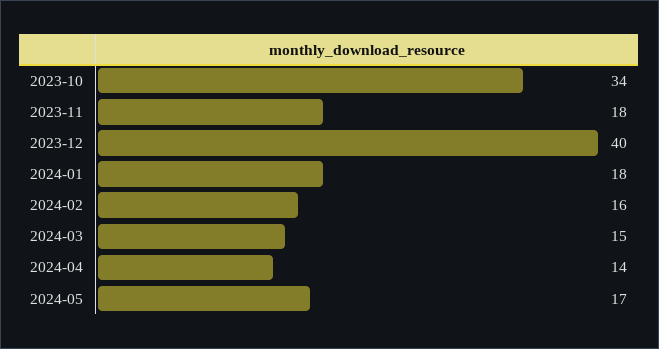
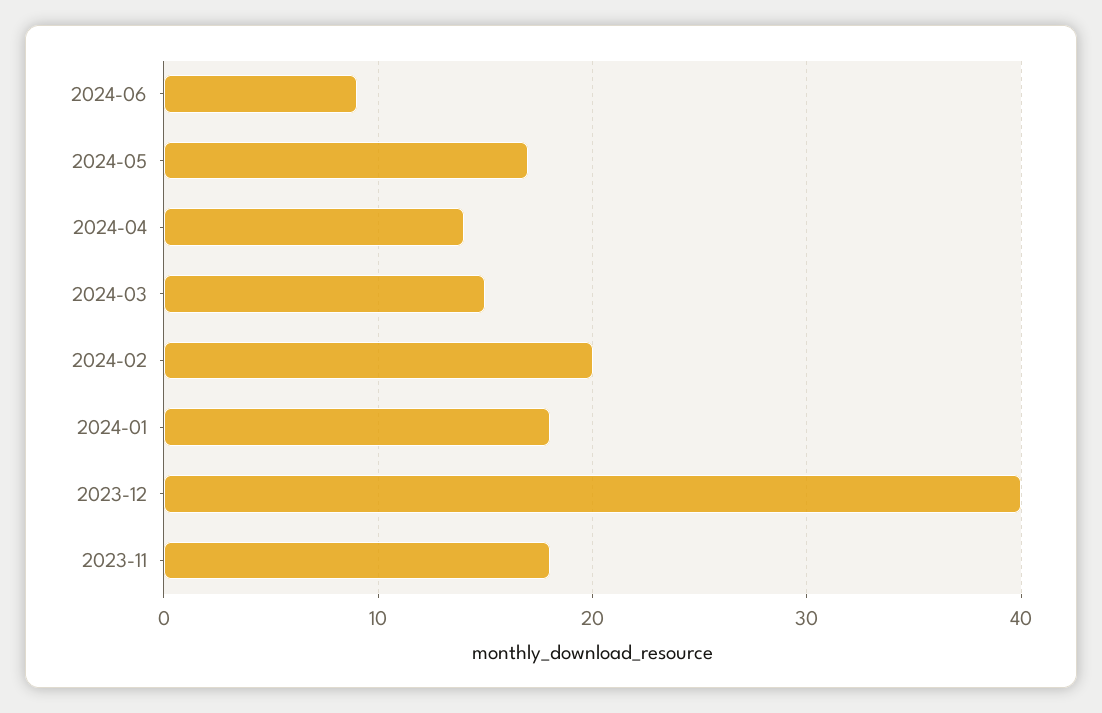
2023-10: 34 -> none
2024-02: 16 -> 20
2024-06: none -> 9

